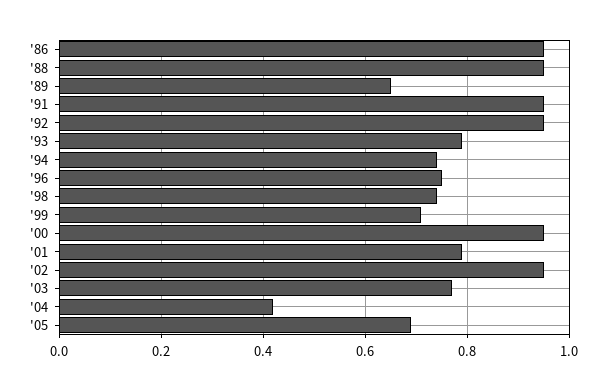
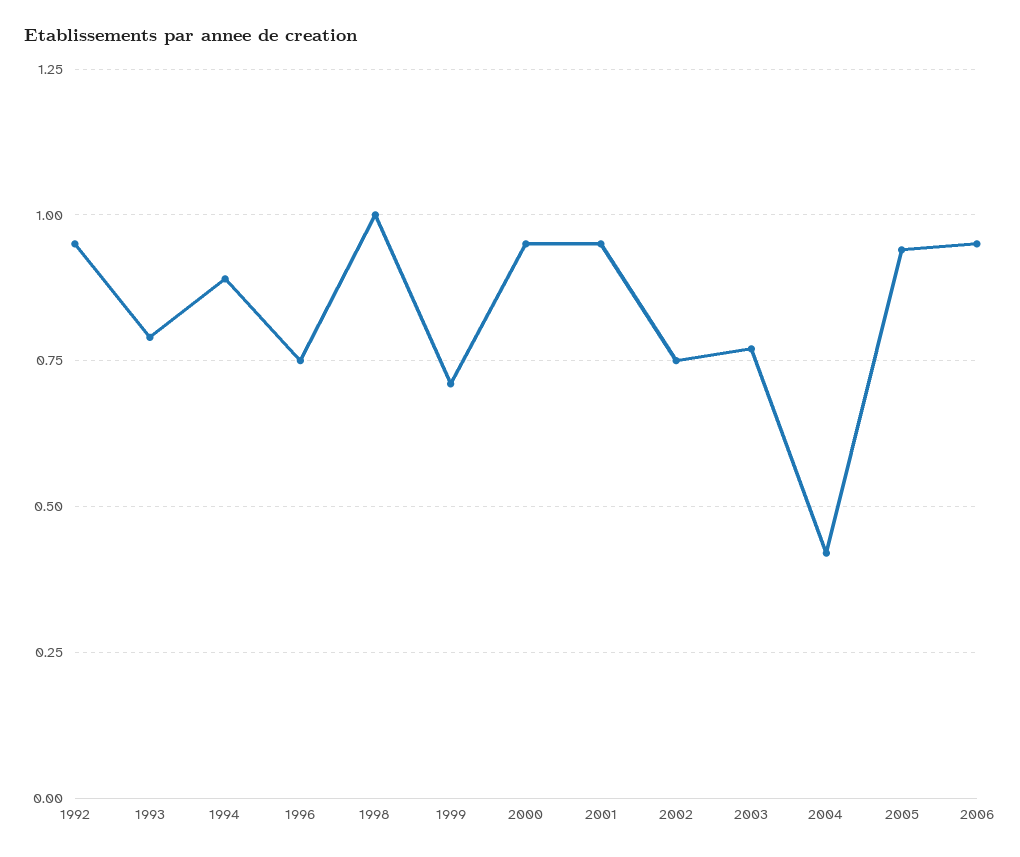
'86: 0.95 -> none
'88: 0.95 -> none
'89: 0.65 -> none
'91: 0.95 -> none
'94: 0.75 -> 0.9
'98: 0.75 -> 1
'01: 0.8 -> 0.95
'02: 0.95 -> 0.75
'05: 0.7 -> 0.95
2006: none -> 0.95

